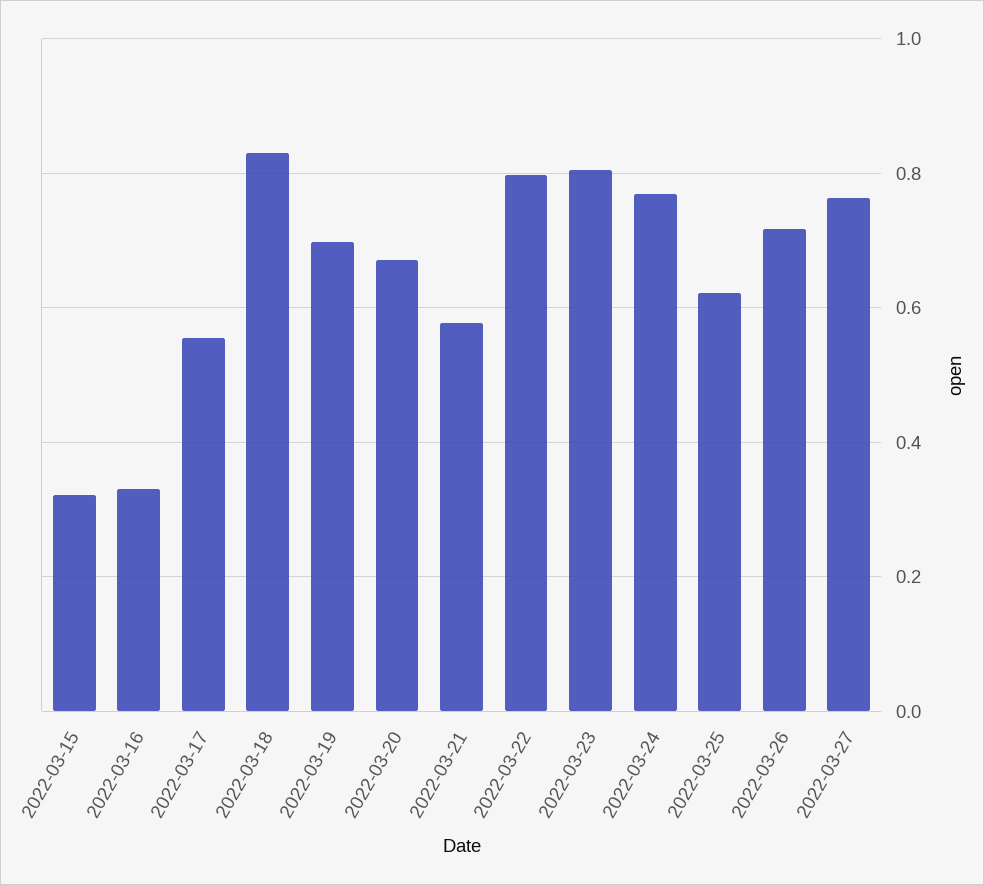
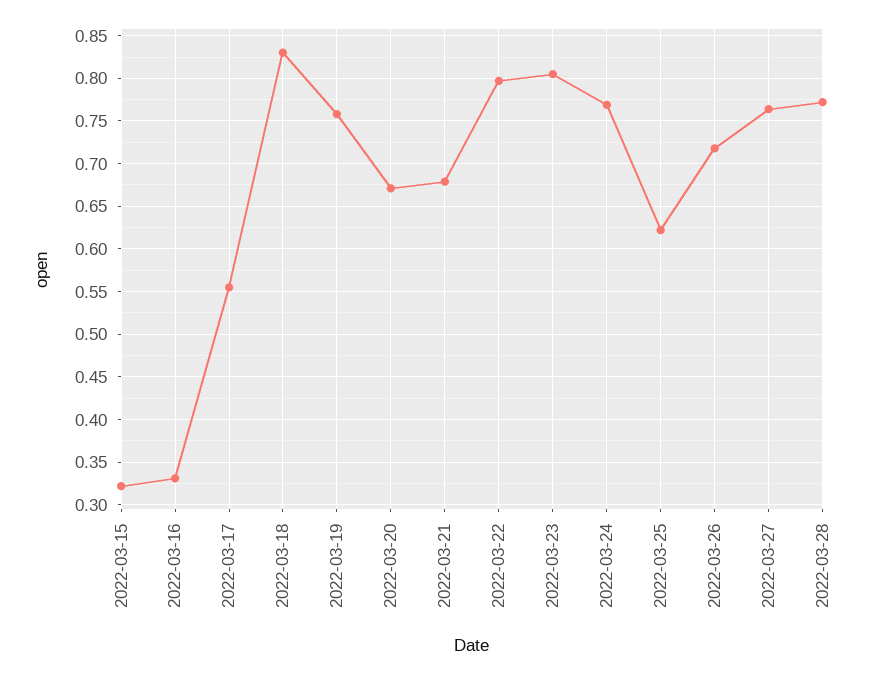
2022-03-19: 0.7 -> 0.76
2022-03-21: 0.58 -> 0.68
2022-03-28: none -> 0.77

